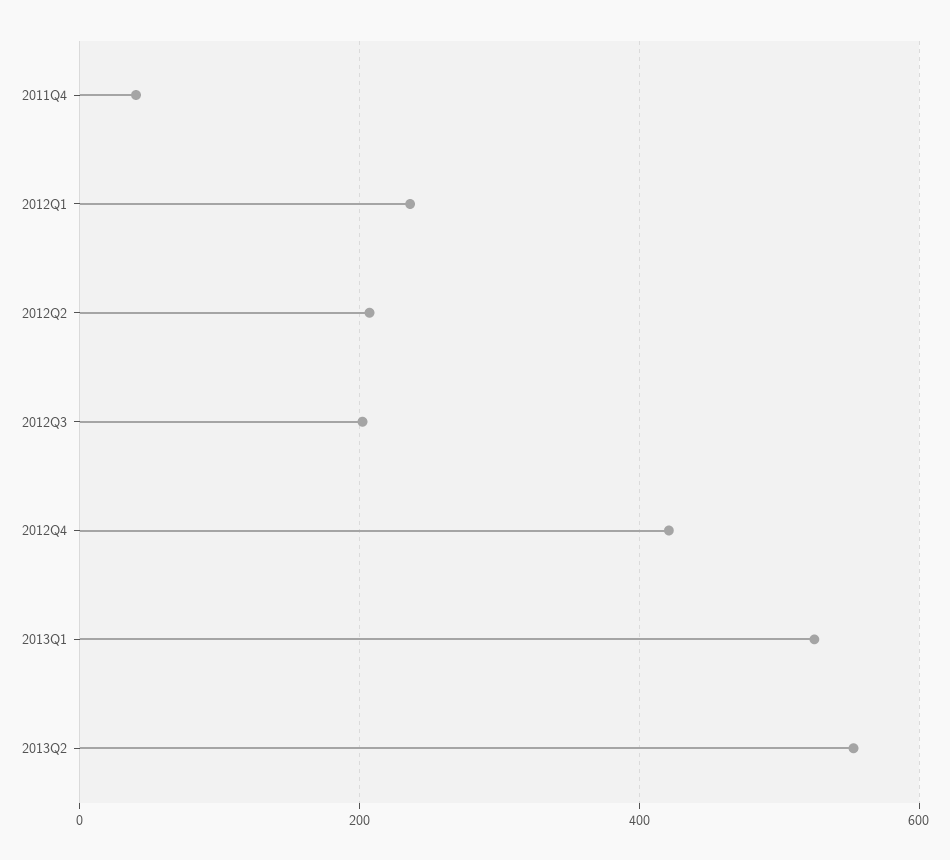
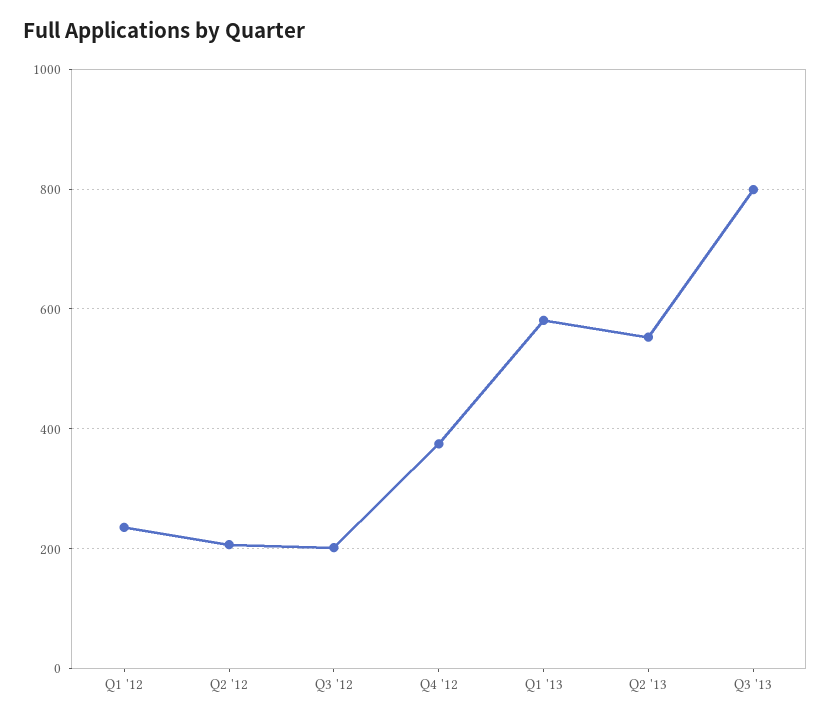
2011Q4: 40 -> none
2012Q4: 420 -> 380
2013Q1: 520 -> 580
Q3 '13: none -> 800

